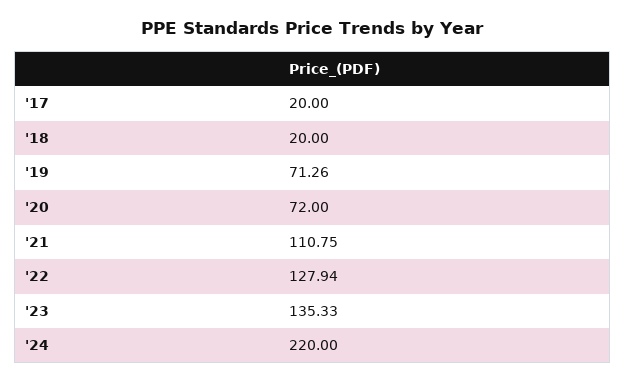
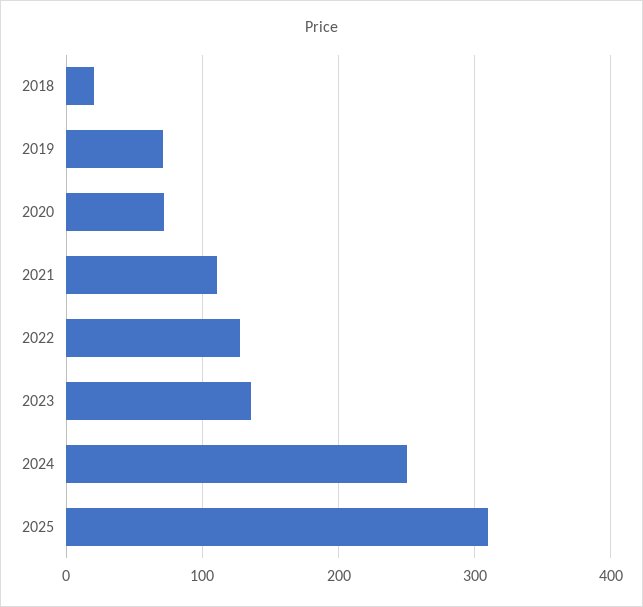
'17: 20 -> none
'24: 220 -> 250
2025: none -> 310

